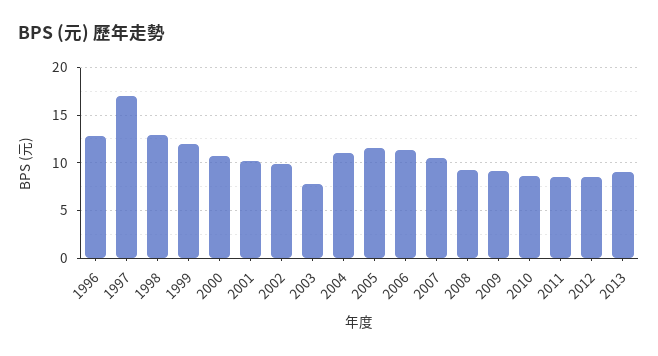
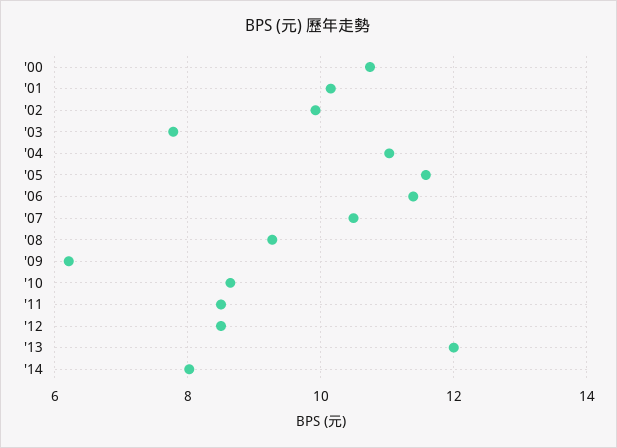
1996: 13 -> none
1997: 17 -> none
1998: 13 -> none
1999: 12 -> none
2009: 9 -> 6.2
2013: 9 -> 12
'14: none -> 8

